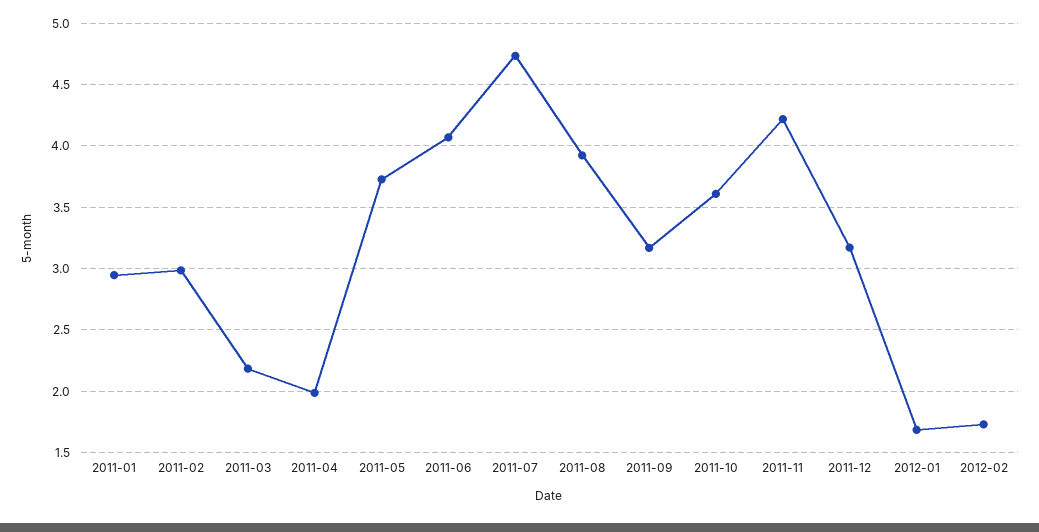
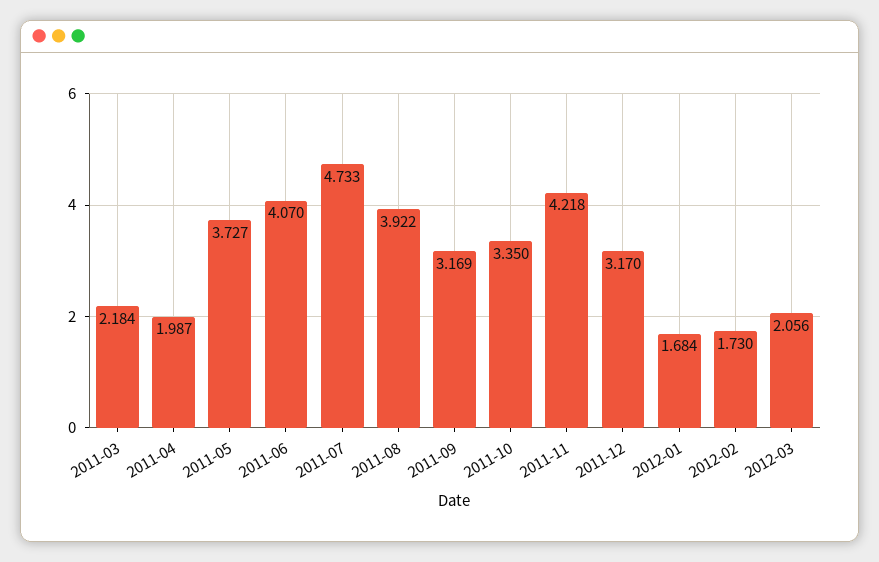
2011-01: 2.95 -> none
2011-02: 3 -> none
2011-10: 3.6 -> 3.35
2012-03: none -> 2.056

